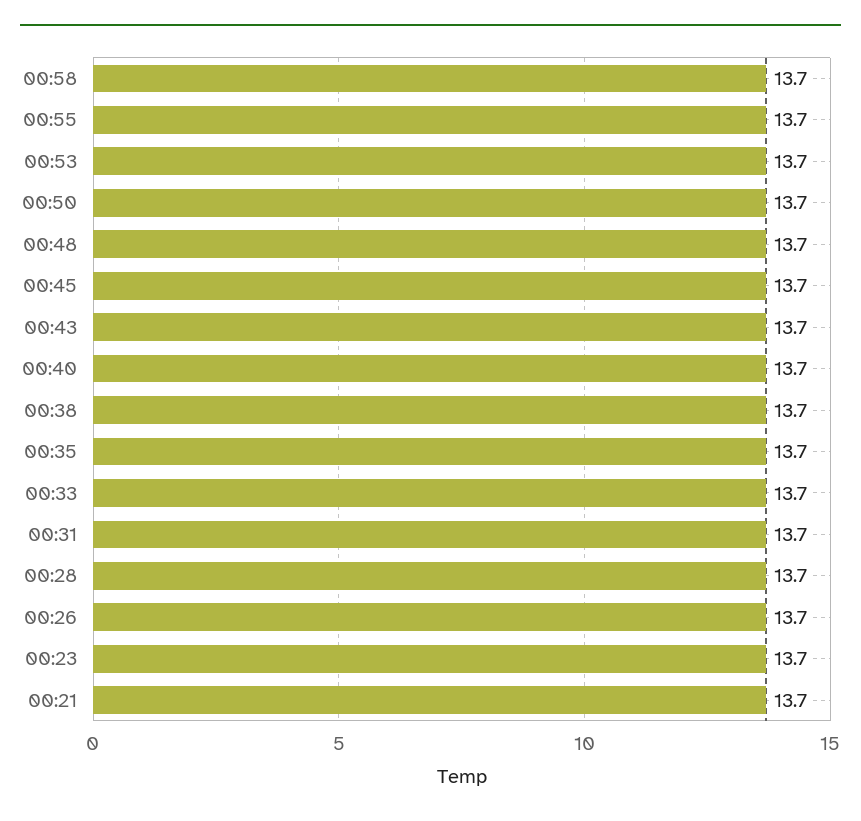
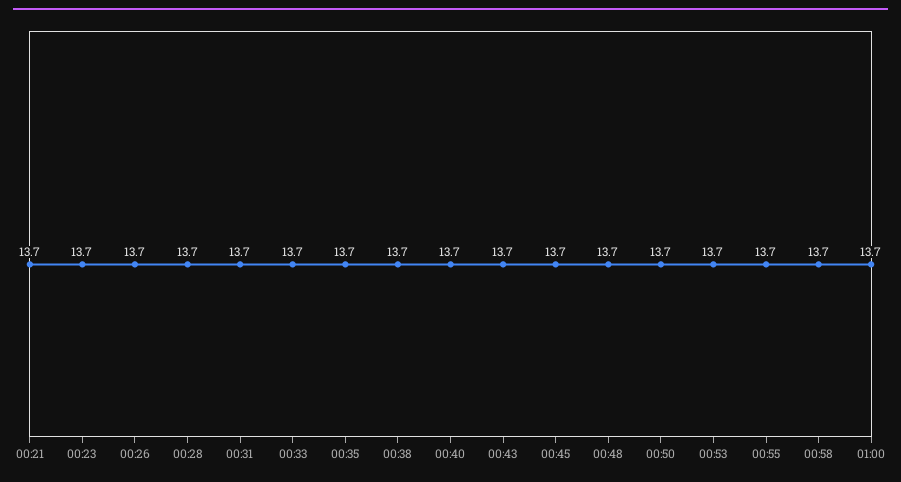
01:00: none -> 13.7

